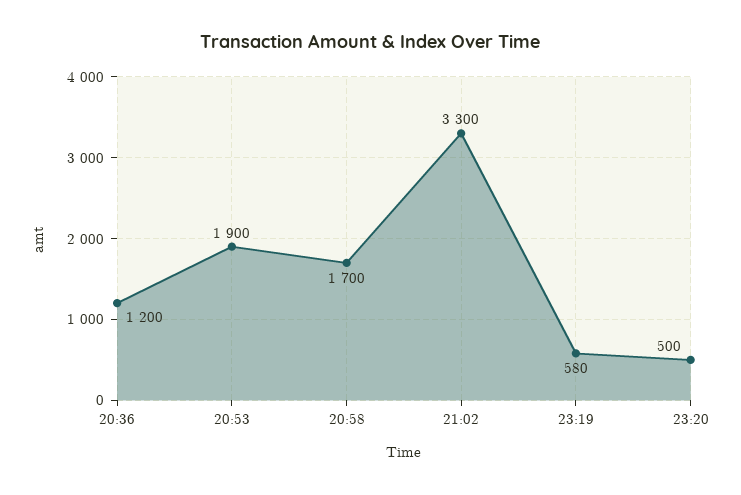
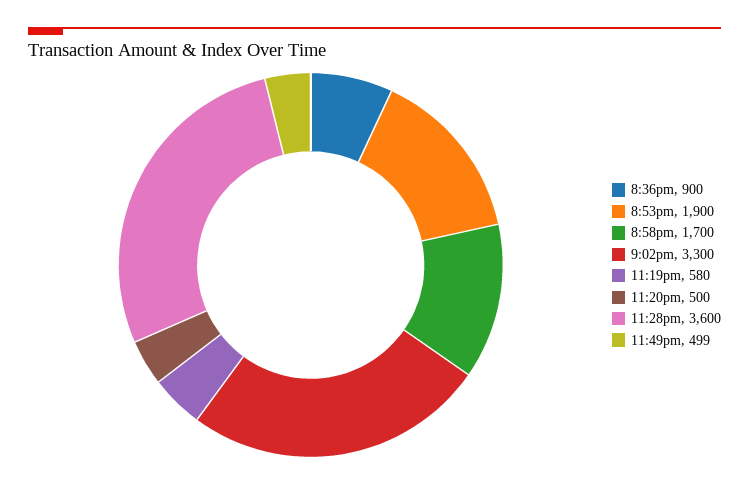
20:36: 1200 -> 900
11:28pm: none -> 3600
11:49pm: none -> 499

